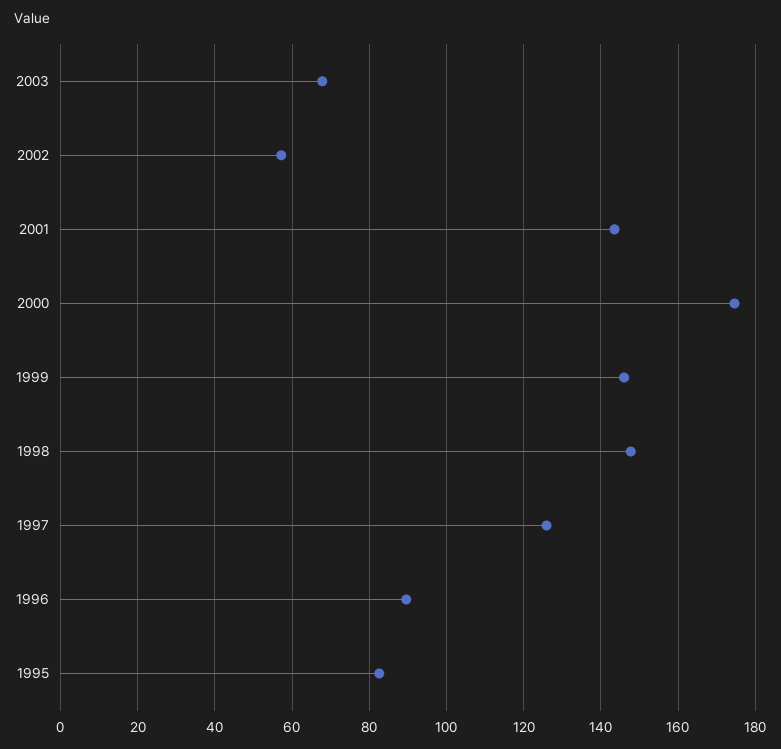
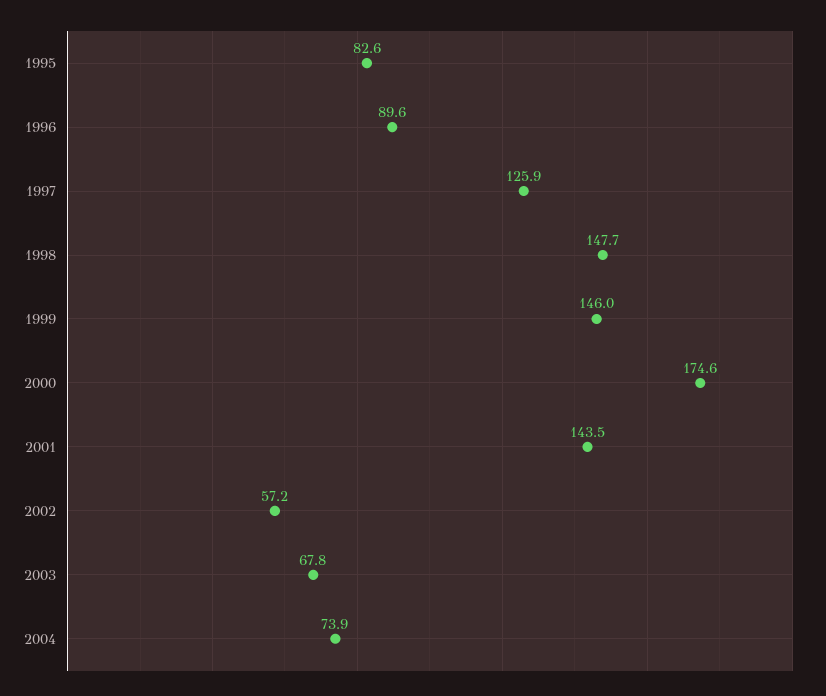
2004: none -> 73.9

